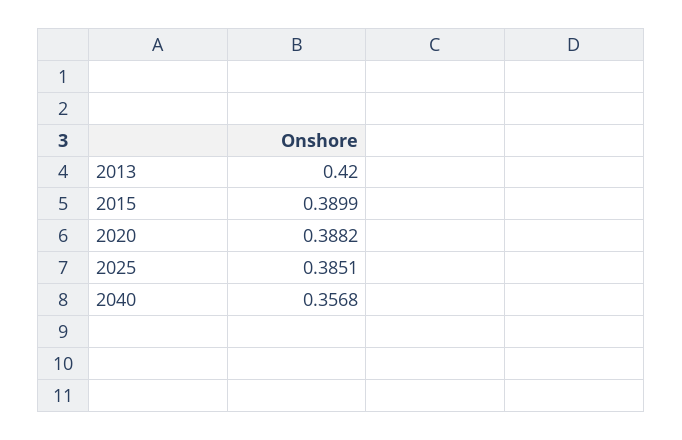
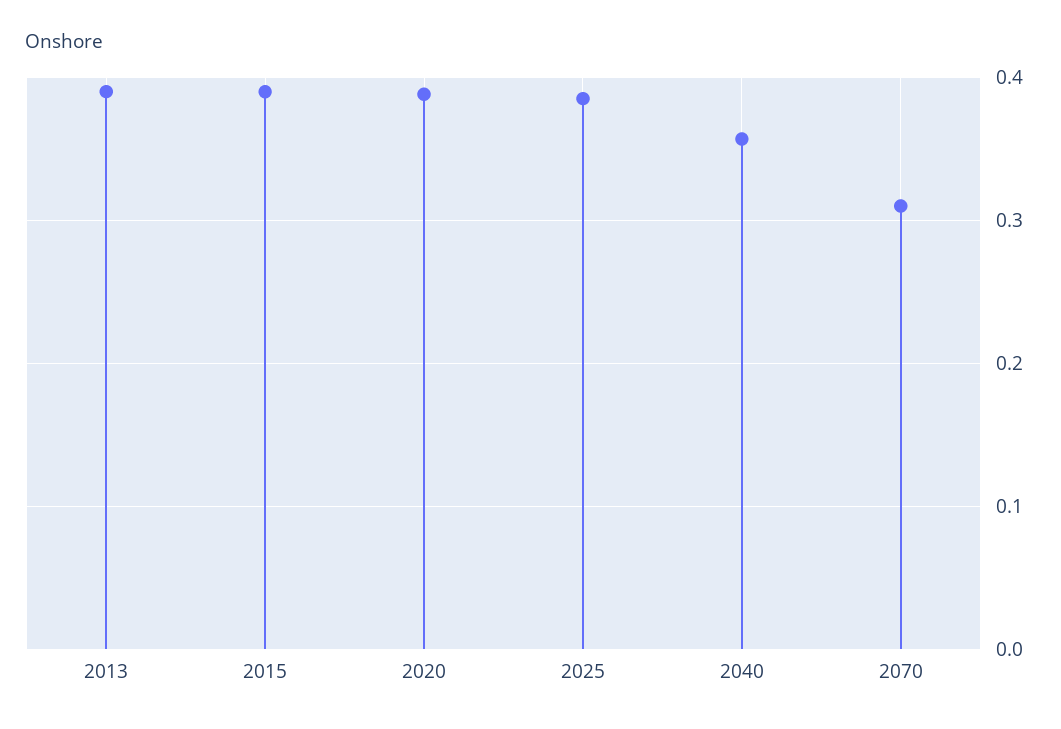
2013: 0.42 -> 0.39
2070: none -> 0.31

